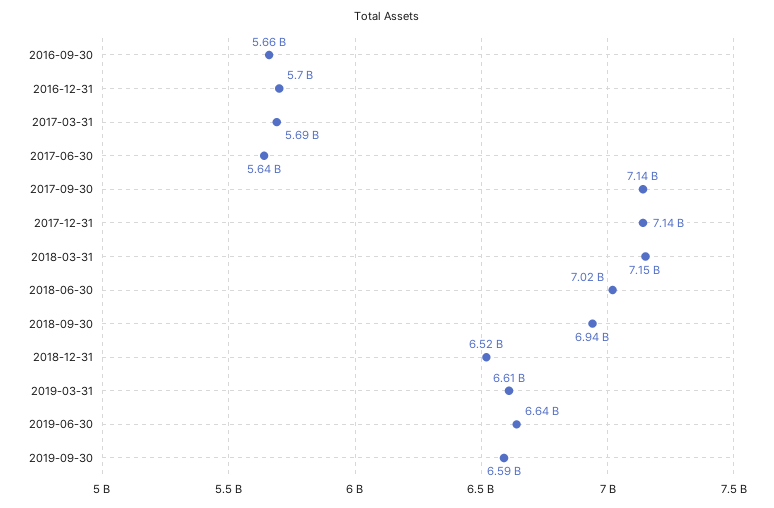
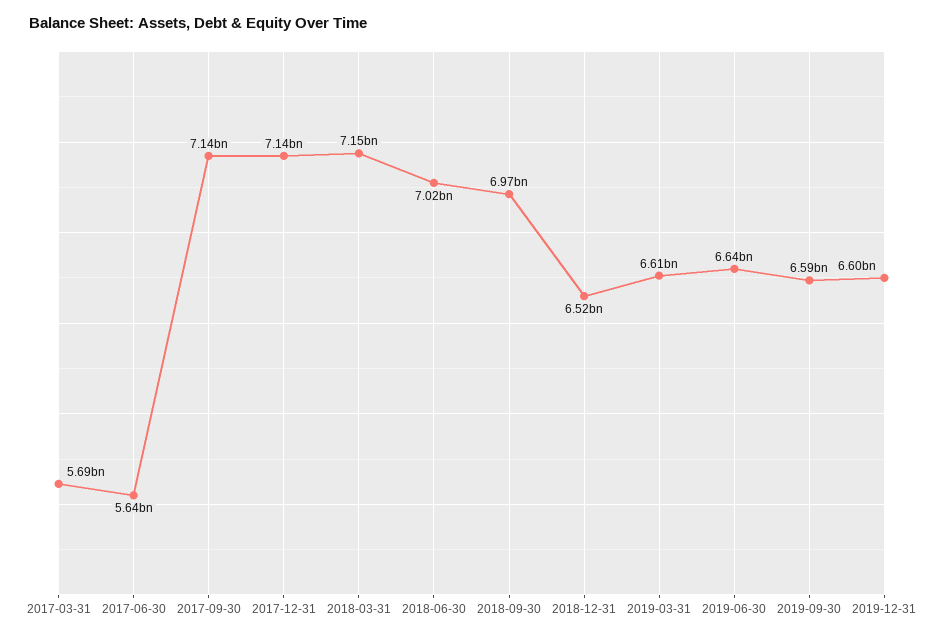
2016-09-30: 5660000000 -> none
2016-12-31: 5700000000 -> none
2018-09-30: 6940000000 -> 6970000000
2019-12-31: none -> 6600000000

